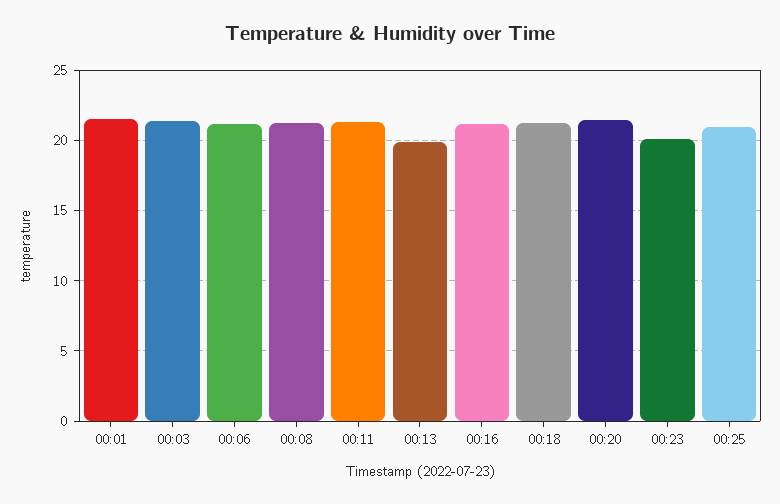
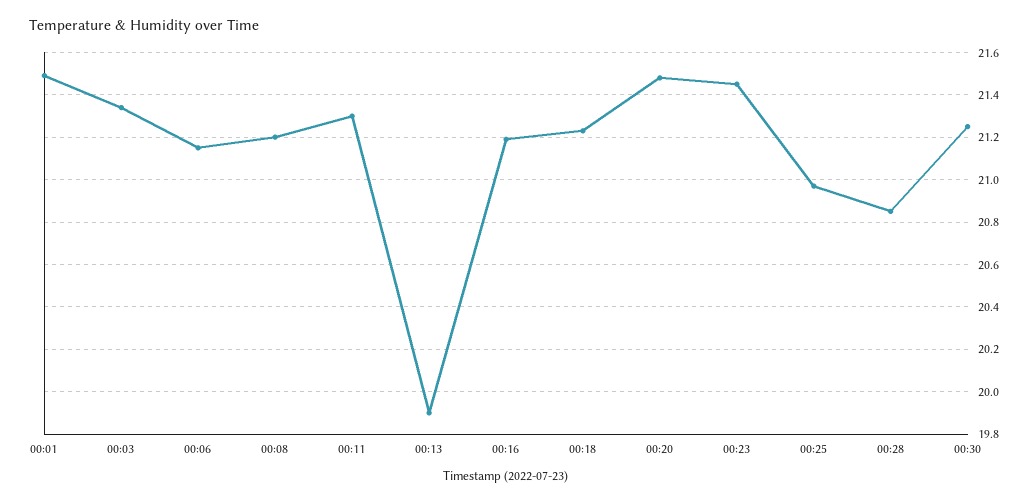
00:23: 20 -> 21.45
00:28: none -> 20.85
00:30: none -> 21.25

